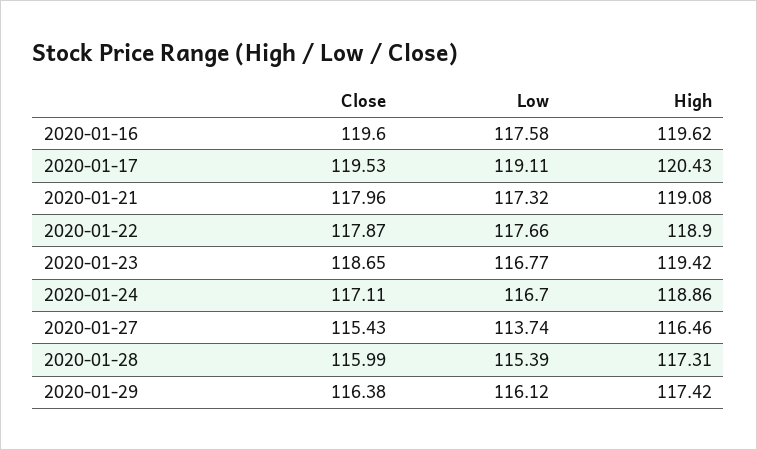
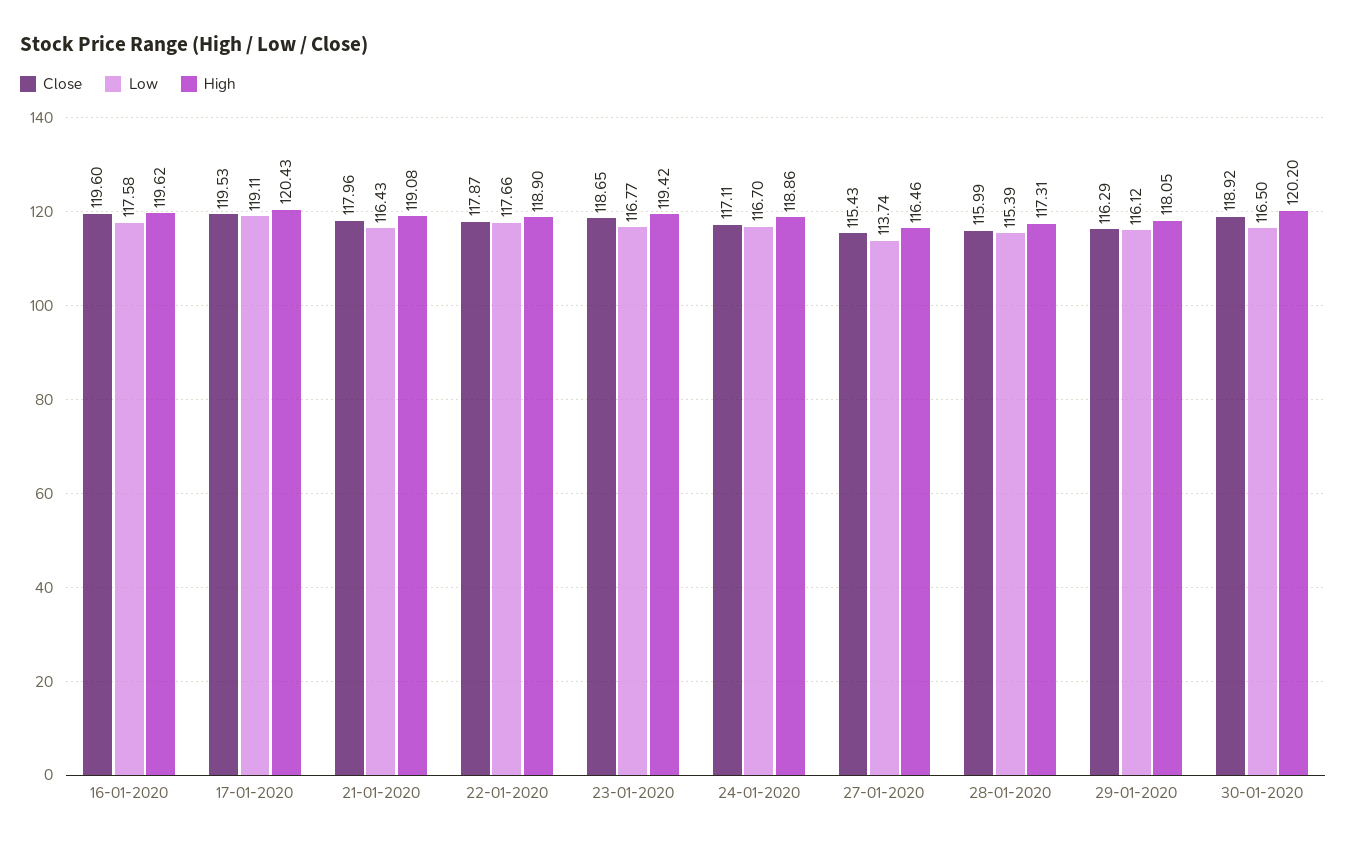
Low, 2020-01-21: 117.32 -> 116.43
Close, 2020-01-29: 116.38 -> 116.29
High, 2020-01-29: 117.42 -> 118.05
Close, 30-01-2020: none -> 118.92
Low, 30-01-2020: none -> 116.5
High, 30-01-2020: none -> 120.2

